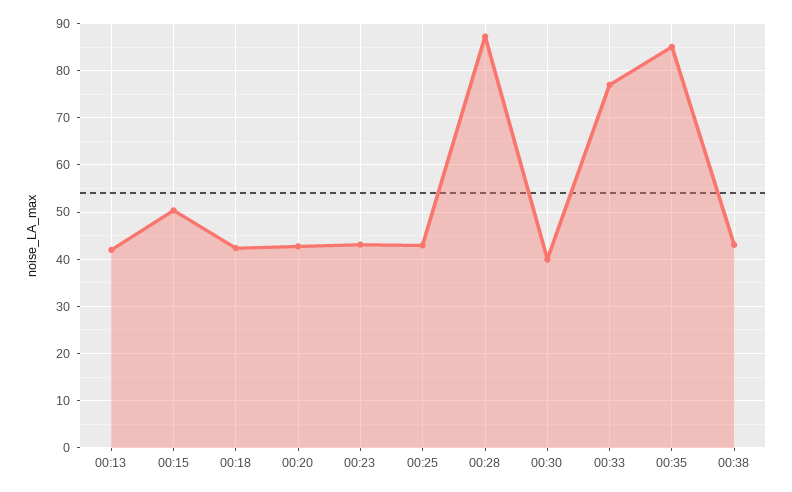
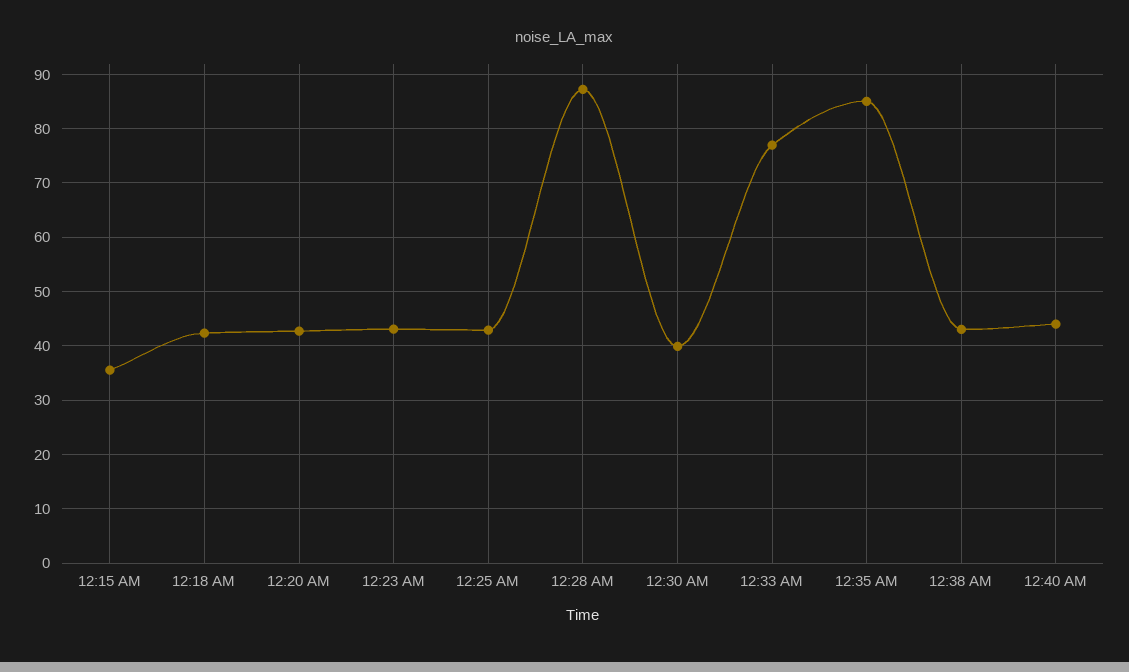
00:13: 42 -> none
00:15: 50 -> 36
12:40 AM: none -> 44

